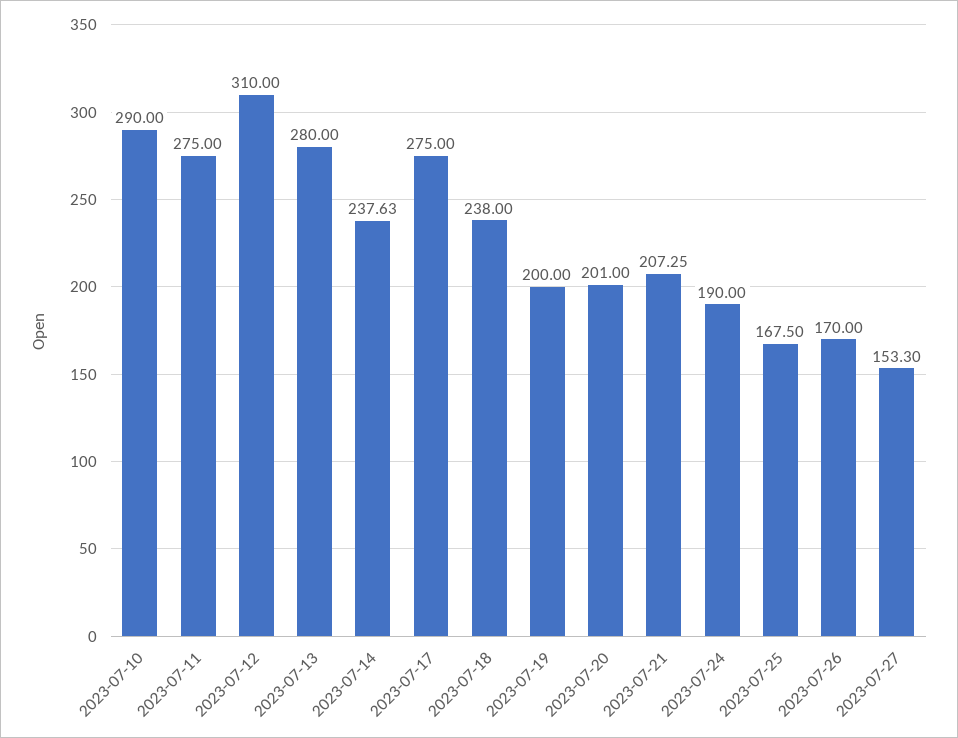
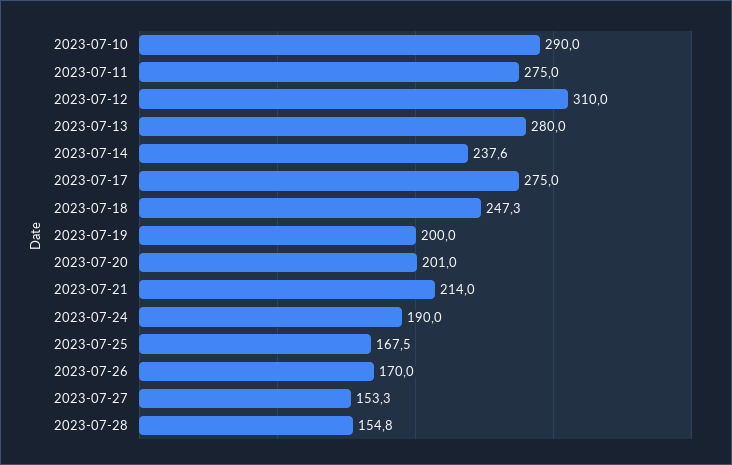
2023-07-18: 238 -> 247.3
2023-07-21: 207.25 -> 214
2023-07-28: none -> 154.8

